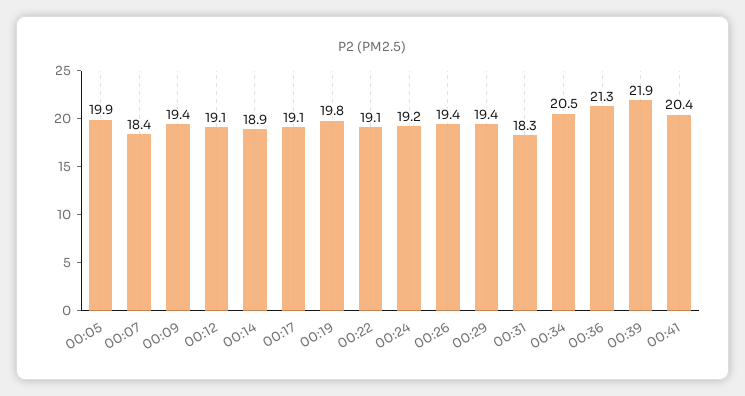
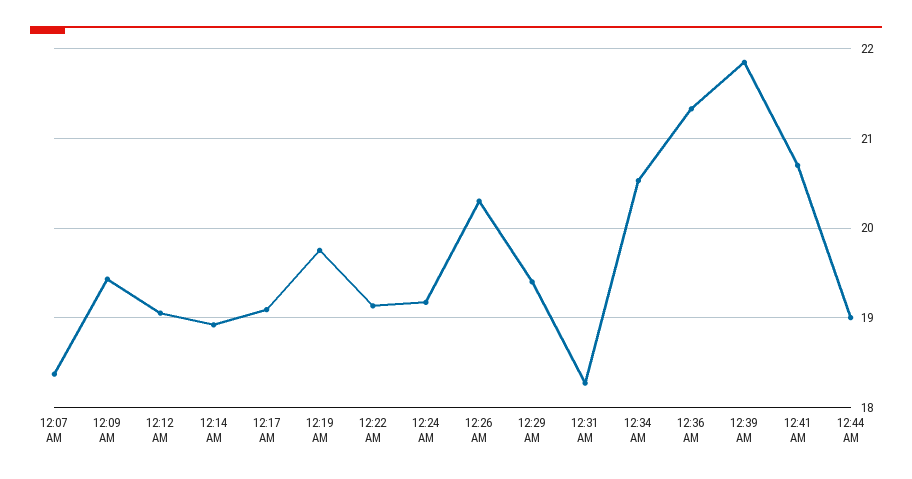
00:05: 19.9 -> none
00:26: 19.4 -> 20.3
00:41: 20.4 -> 20.7
12:44 AM: none -> 19

